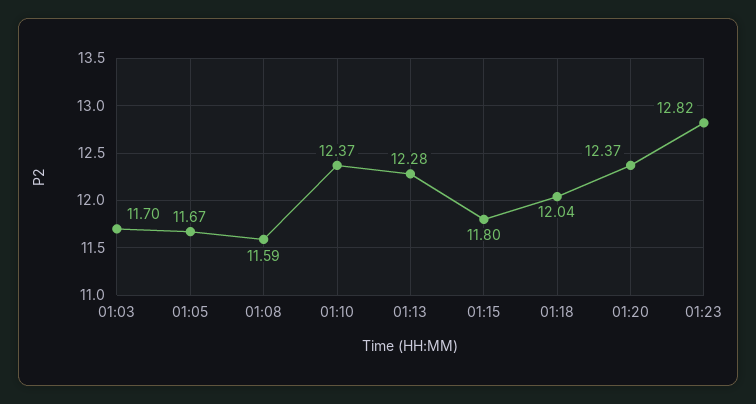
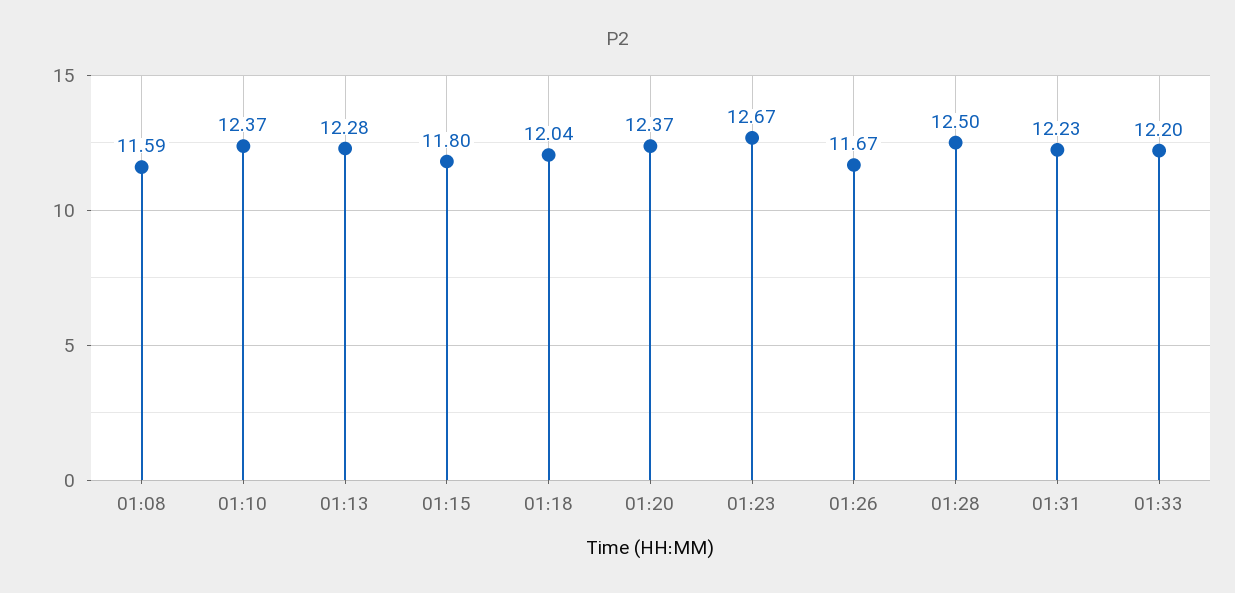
01:03: 11.7 -> none
01:05: 11.67 -> none
01:23: 12.82 -> 12.67
01:26: none -> 11.67
01:28: none -> 12.5
01:31: none -> 12.23
01:33: none -> 12.2

